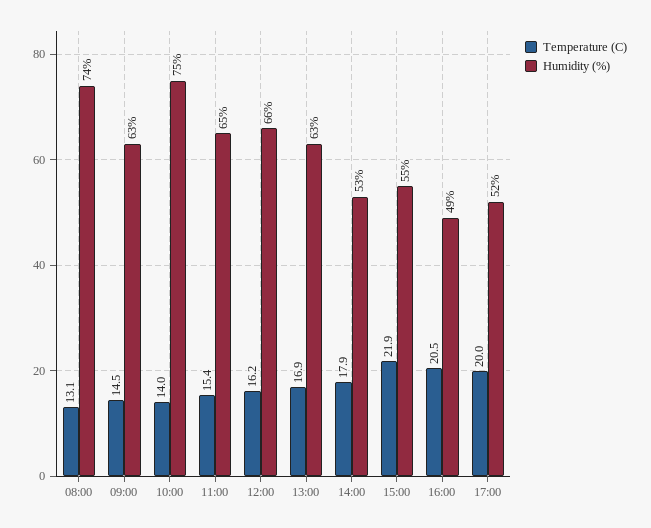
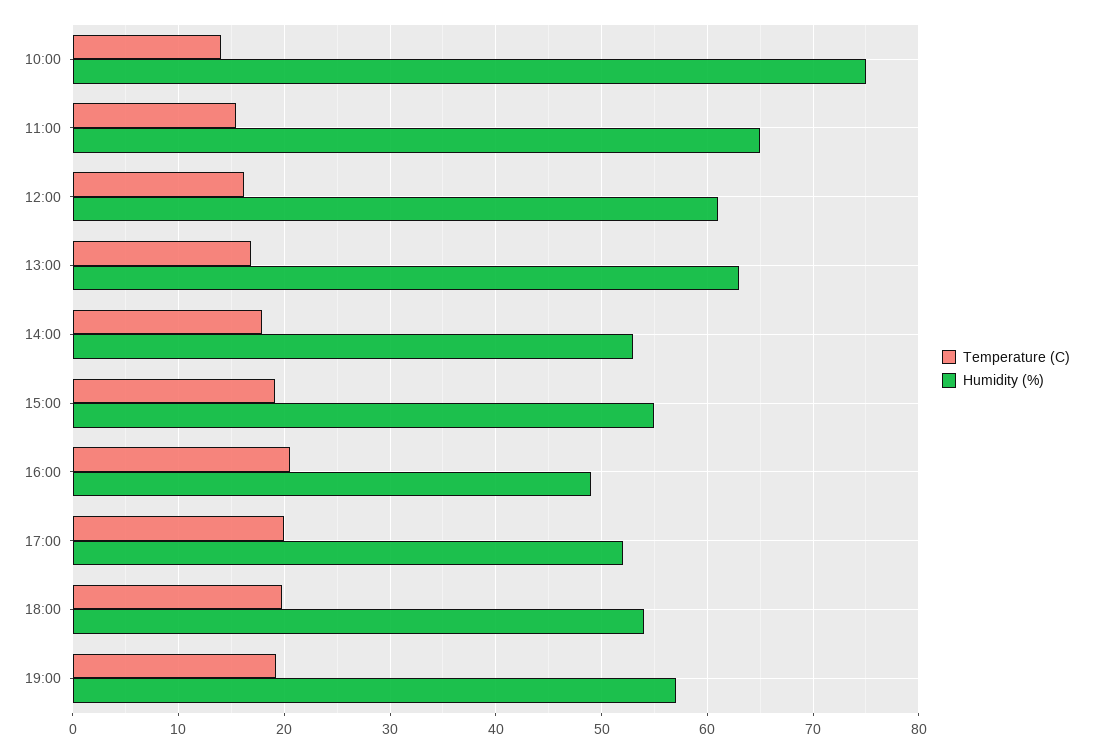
Temperature (C), 08:00: 13.1 -> none
Humidity (%), 08:00: 74 -> none
Temperature (C), 09:00: 14.5 -> none
Humidity (%), 09:00: 63 -> none
Humidity (%), 12:00: 66 -> 61
Temperature (C), 15:00: 21.9 -> 19
Temperature (C), 18:00: none -> 20
Humidity (%), 18:00: none -> 54
Temperature (C), 19:00: none -> 19
Humidity (%), 19:00: none -> 57

